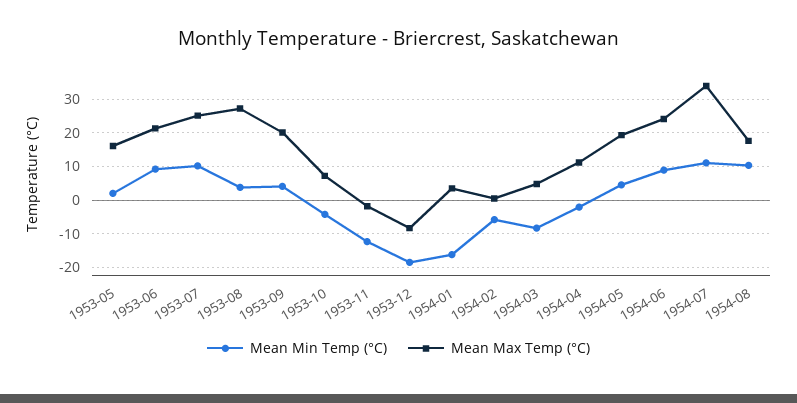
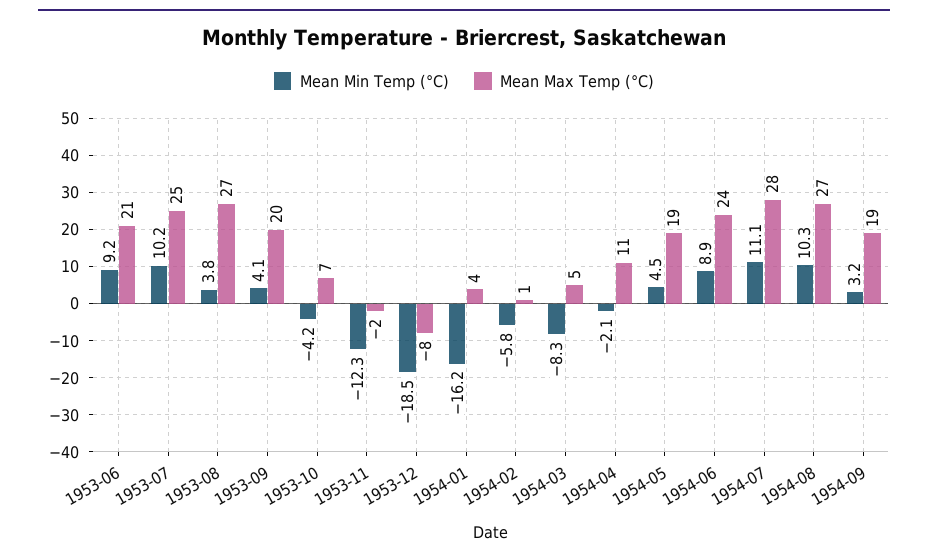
Mean Min Temp (°C), 1953-05: 2 -> none
Mean Max Temp (°C), 1953-05: 16 -> none
Mean Max Temp (°C), 1954-07: 34 -> 28
Mean Max Temp (°C), 1954-08: 18 -> 27
Mean Min Temp (°C), 1954-09: none -> 3.2
Mean Max Temp (°C), 1954-09: none -> 19

